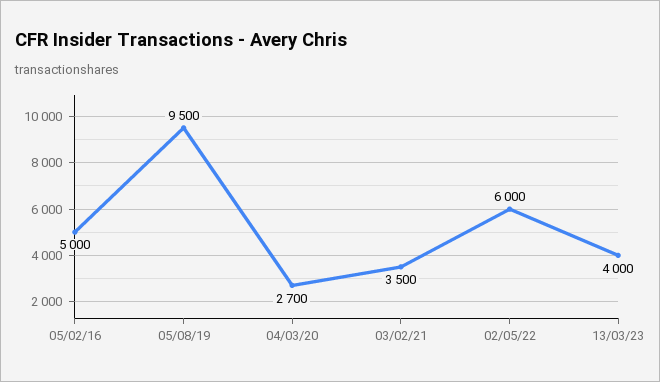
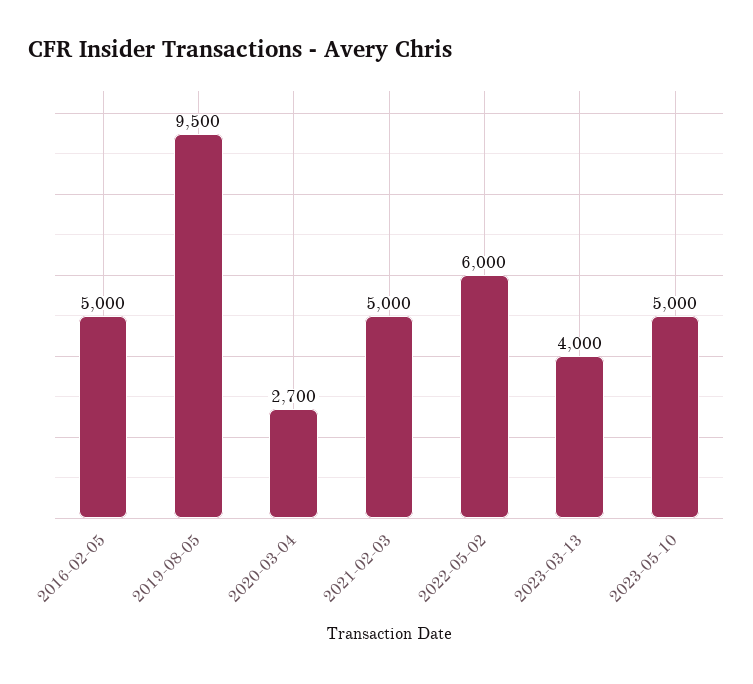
03/02/21: 3500 -> 5000
2023-05-10: none -> 5000

